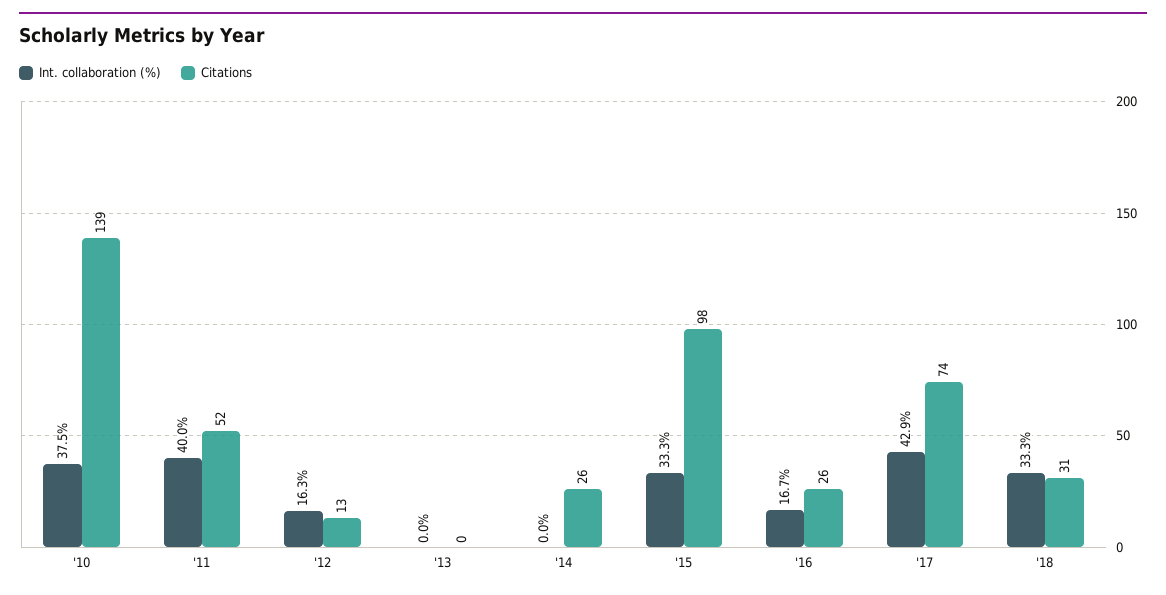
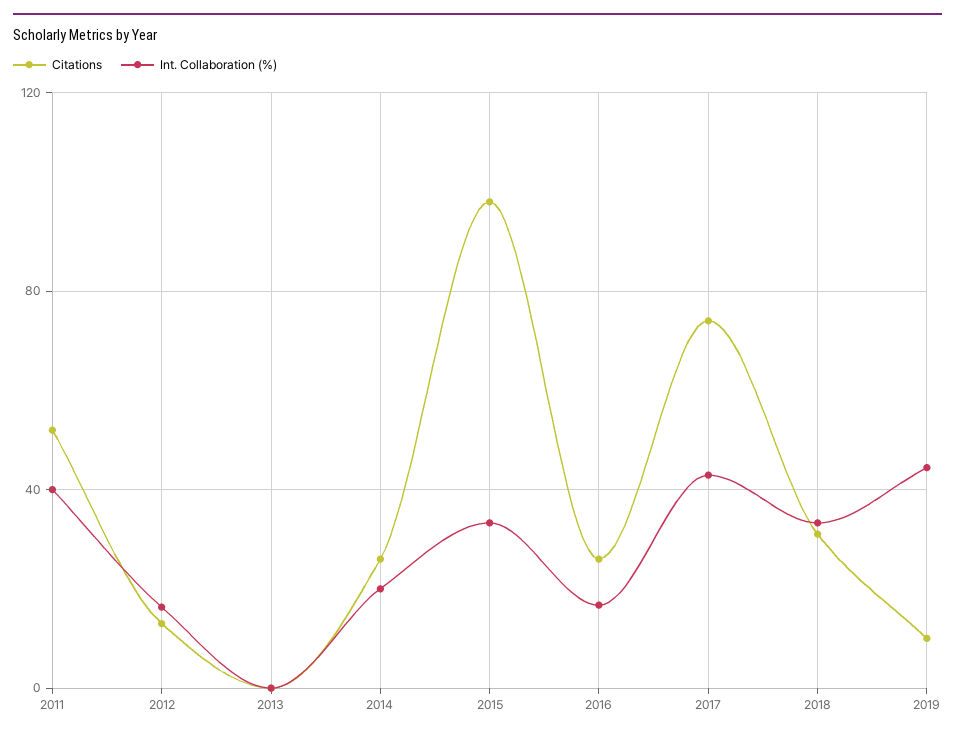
Int. collaboration (%), '10: 37.5 -> none
Citations, '10: 139 -> none
Int. collaboration (%), '14: 0 -> 20
Citations, 2019: none -> 10
Int. collaboration (%), 2019: none -> 45

